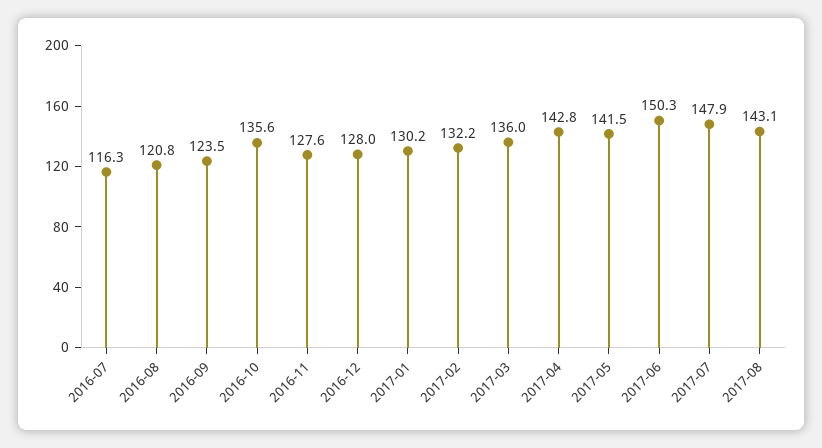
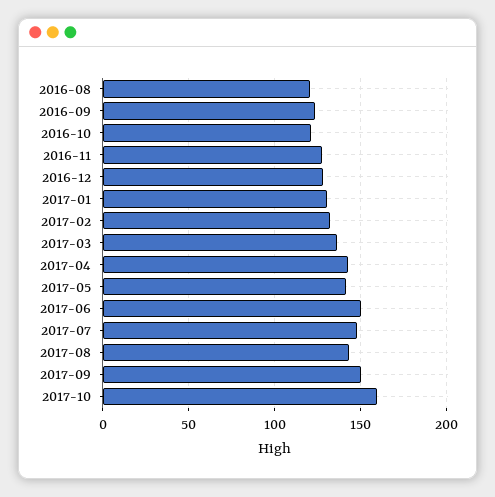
2016-07: 116.3 -> none
2016-10: 135.6 -> 120
2017-09: none -> 150
2017-10: none -> 160

